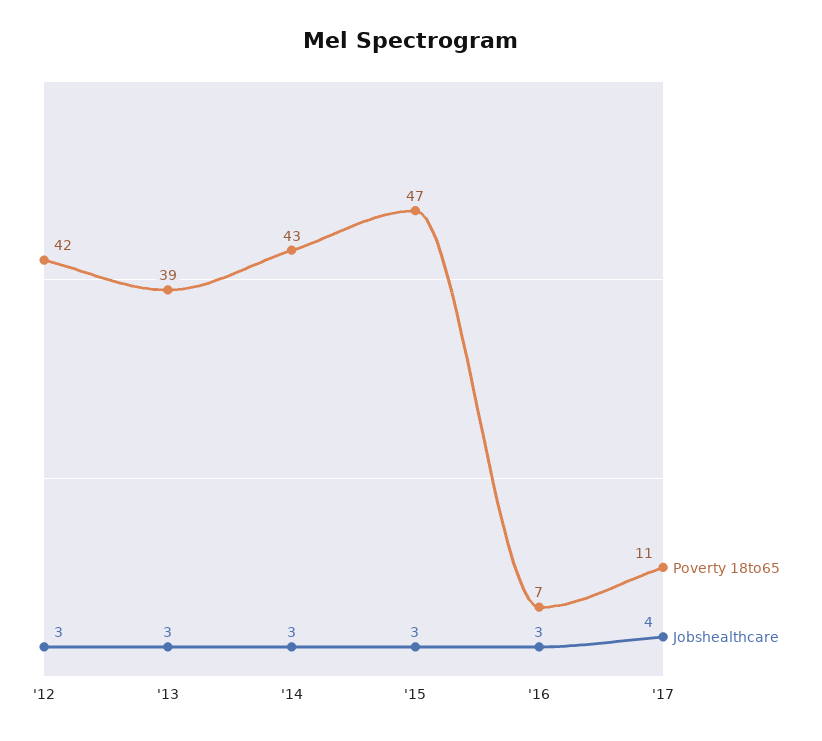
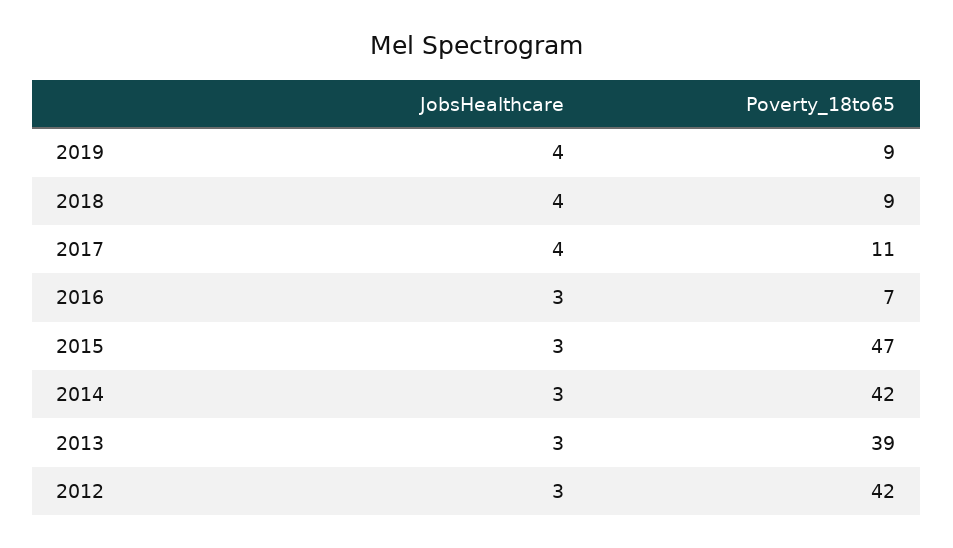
Poverty 18to65, '14: 43 -> 42
Jobshealthcare, 2019: none -> 4
Poverty 18to65, 2019: none -> 9
Jobshealthcare, 2018: none -> 4
Poverty 18to65, 2018: none -> 9

